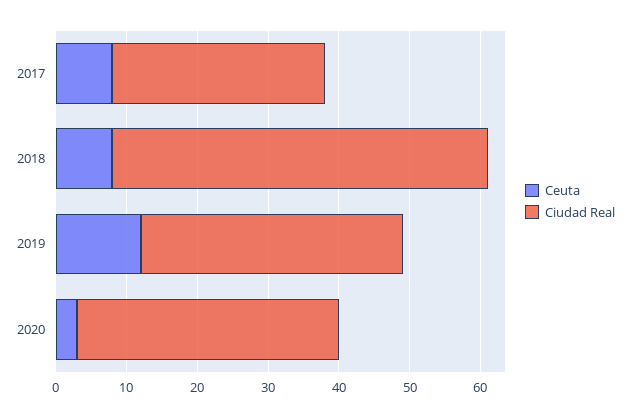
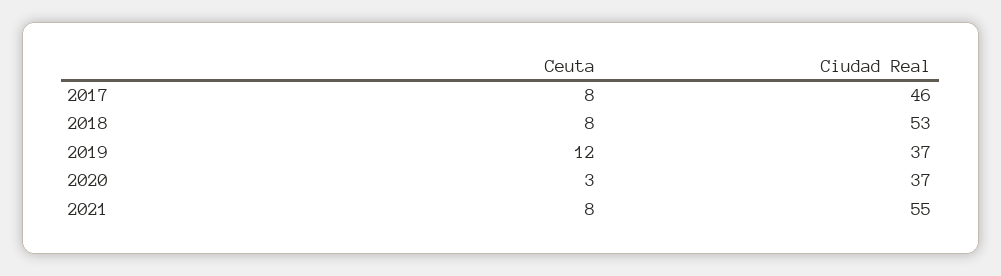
Ciudad Real, 2017: 30 -> 46
Ceuta, 2021: none -> 8
Ciudad Real, 2021: none -> 55

